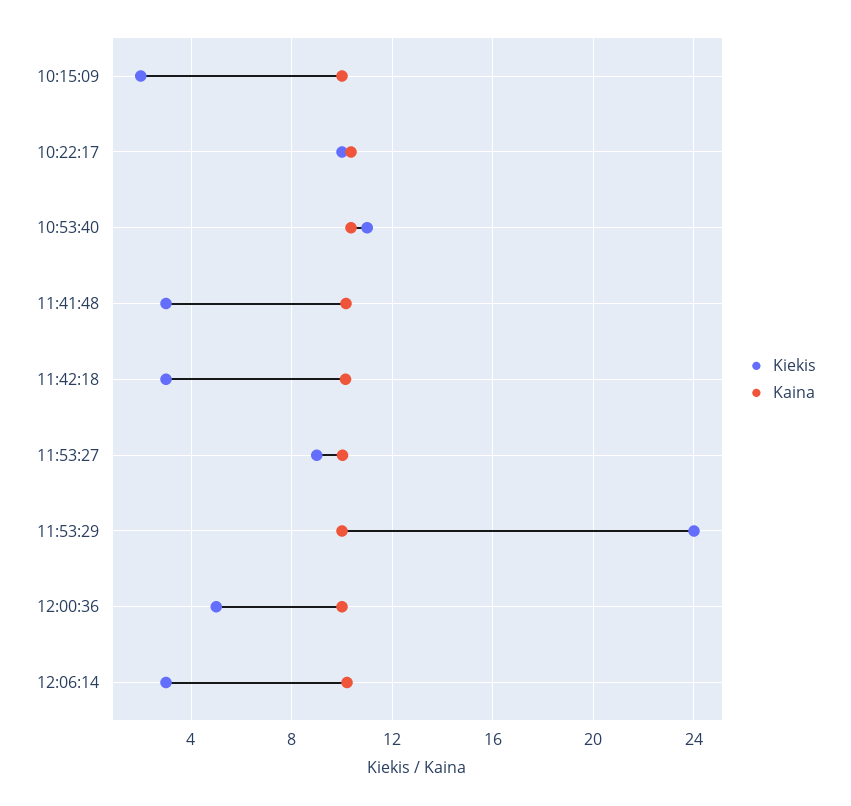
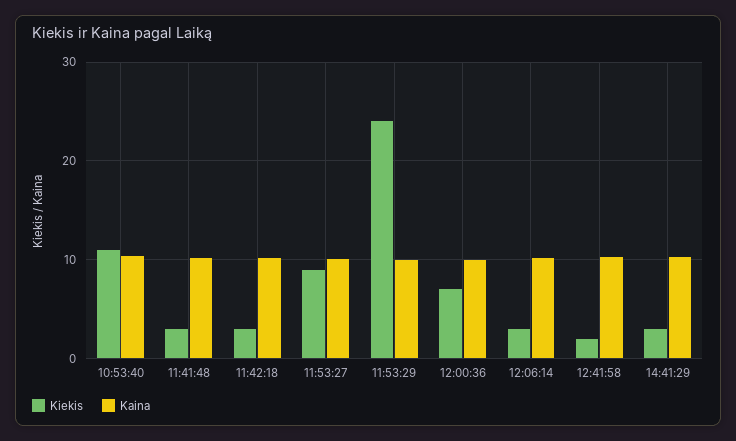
Kiekis, 10:15:09: 2 -> none
Kaina, 10:15:09: 10 -> none
Kiekis, 10:22:17: 10 -> none
Kaina, 10:22:17: 10.5 -> none
Kiekis, 12:00:36: 5 -> 7
Kiekis, 12:41:58: none -> 2
Kaina, 12:41:58: none -> 10
Kiekis, 14:41:29: none -> 3
Kaina, 14:41:29: none -> 10

